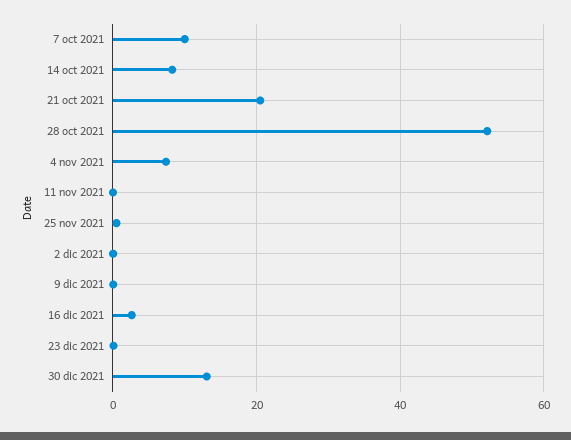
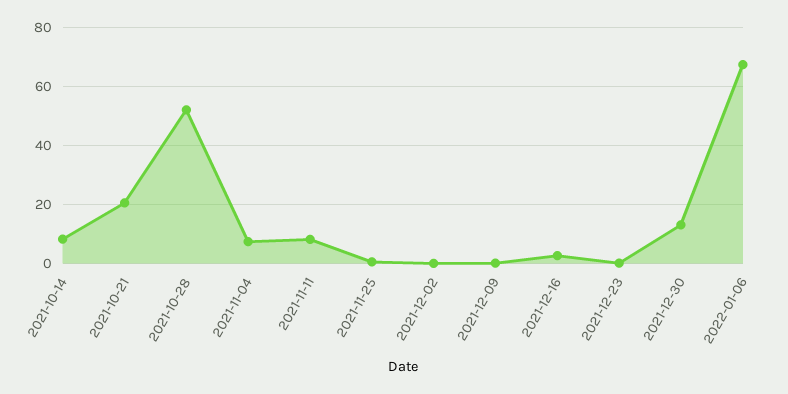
7 oct 2021: 10 -> none
11 nov 2021: 0 -> 7.5
2022-01-06: none -> 67.5

